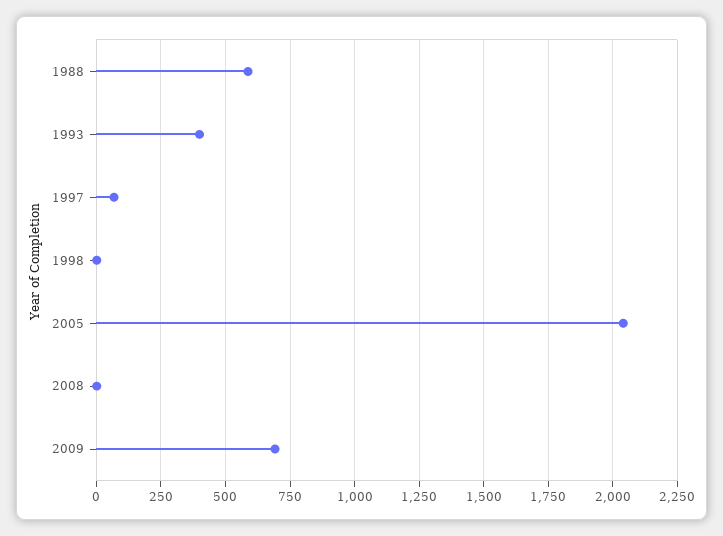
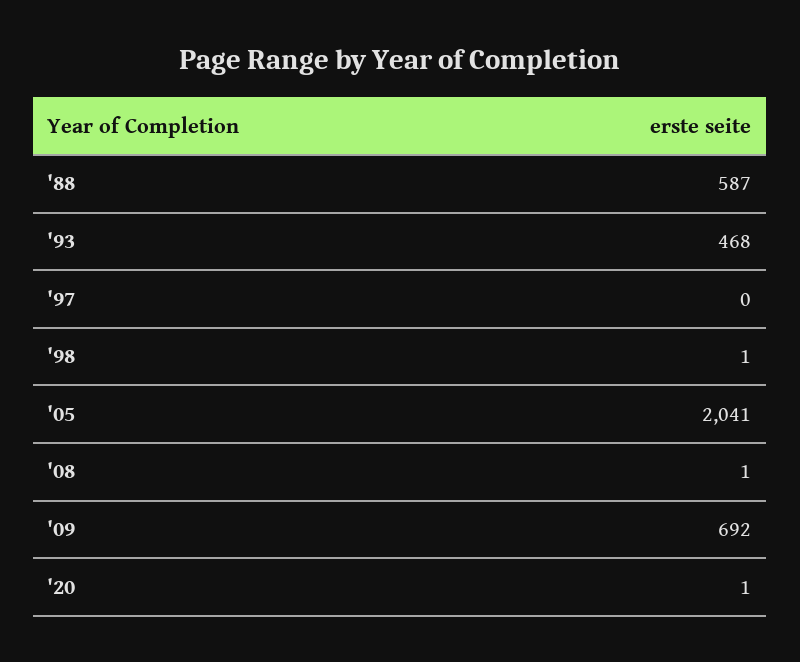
1993: 400 -> 468
1997: 75 -> 0
'20: none -> 1

